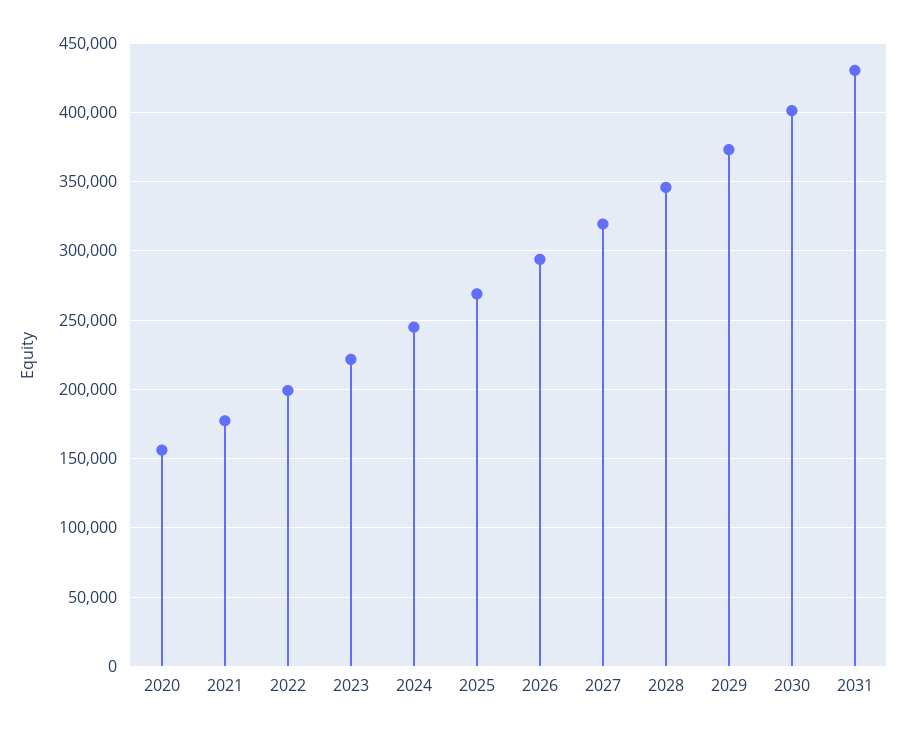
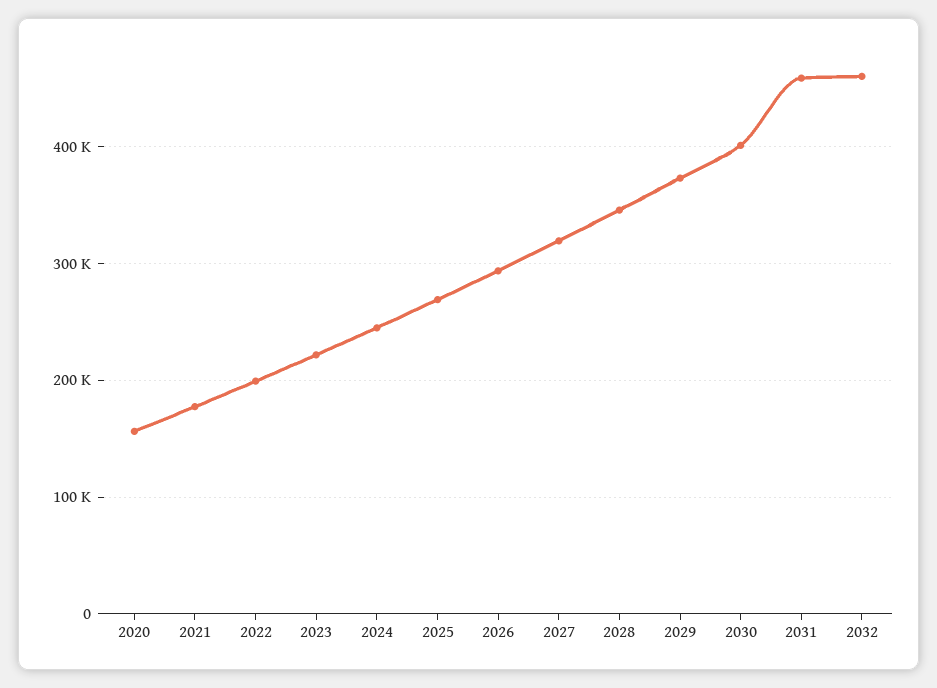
2031: 430000 -> 460000
2032: none -> 460000

